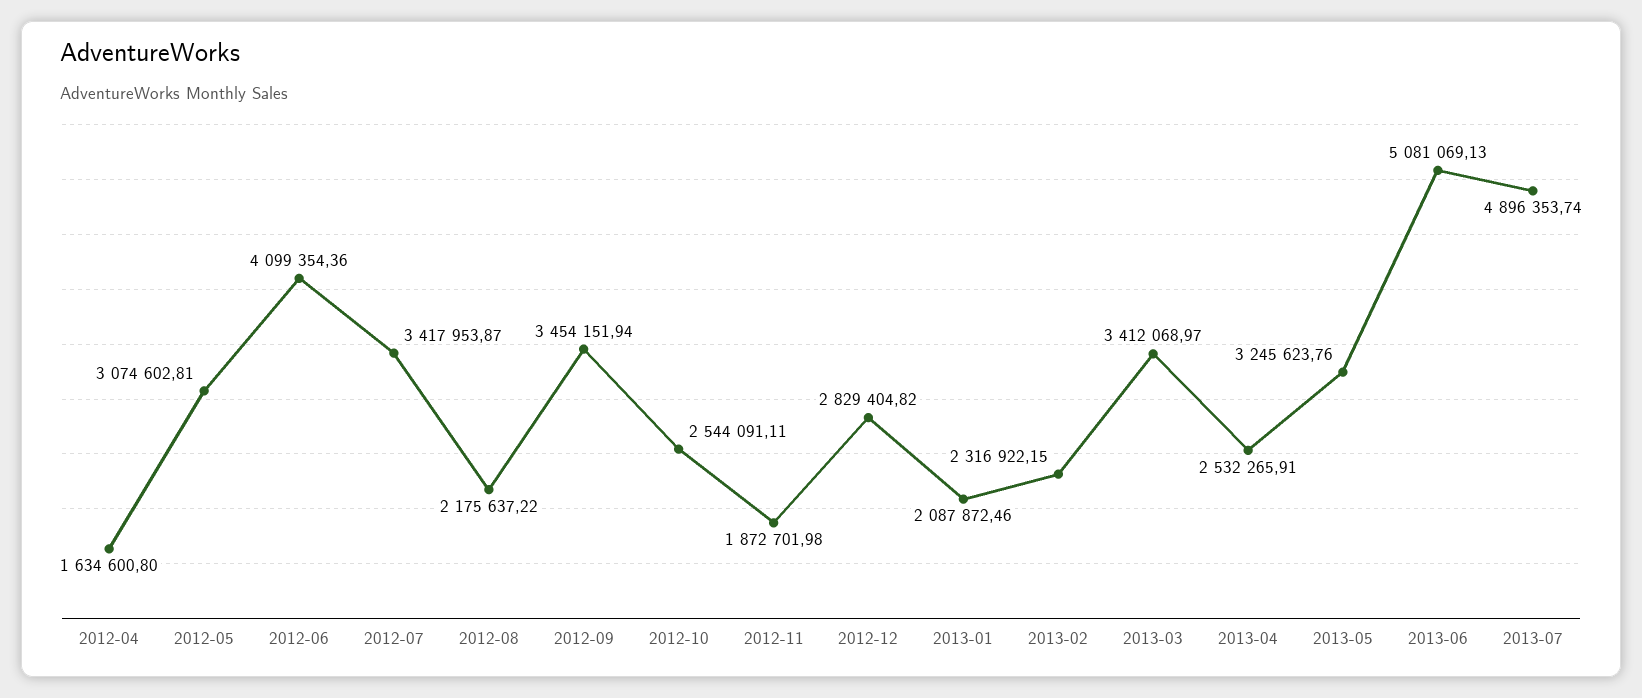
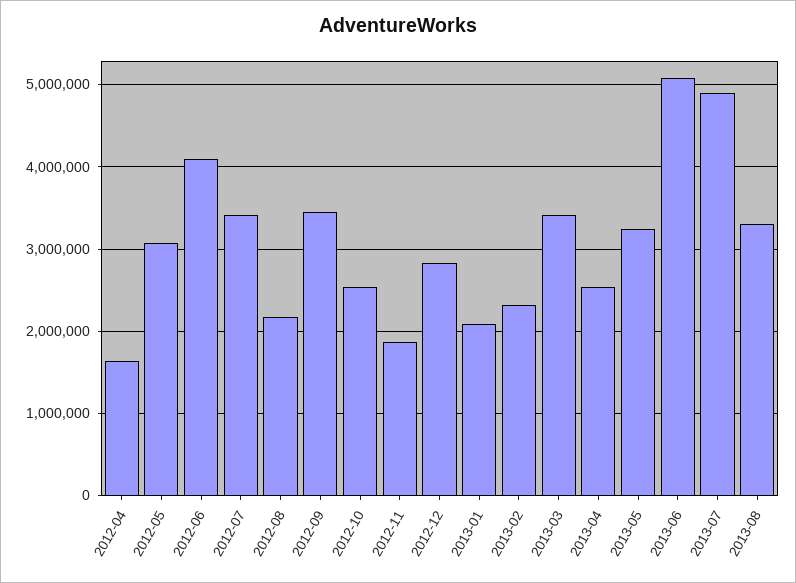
2013-08: none -> 3300000

